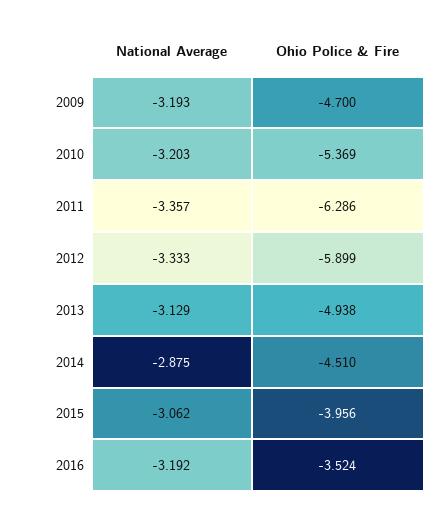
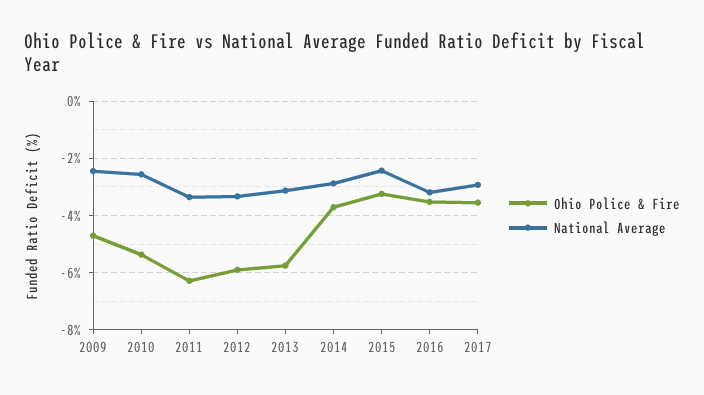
National Average, 2009: -3.193 -> -2.5
National Average, 2010: -3.203 -> -2.5
Ohio Police & Fire, 2013: -4.938 -> -5.75
Ohio Police & Fire, 2014: -4.51 -> -3.75
National Average, 2015: -3.062 -> -2.5
Ohio Police & Fire, 2015: -3.956 -> -3.25
Ohio Police & Fire, 2017: none -> -3.5
National Average, 2017: none -> -3

